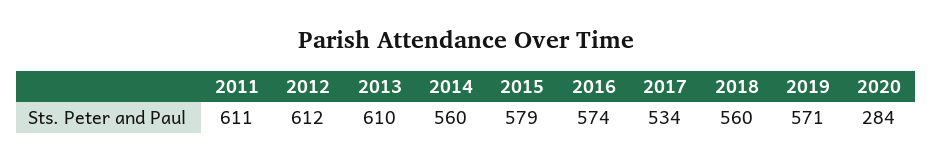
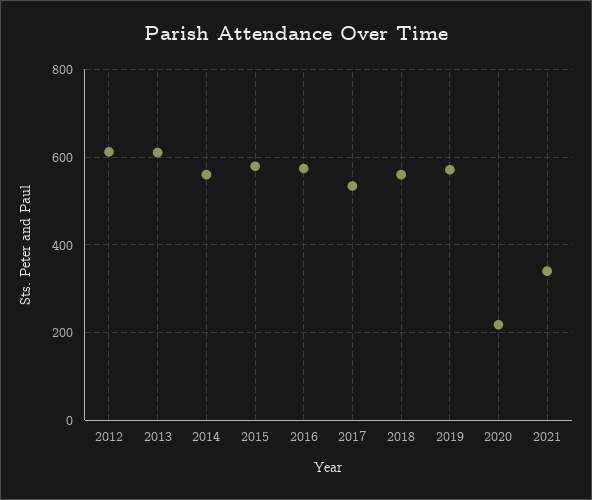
2011: 611 -> none
2020: 284 -> 220
2021: none -> 340

